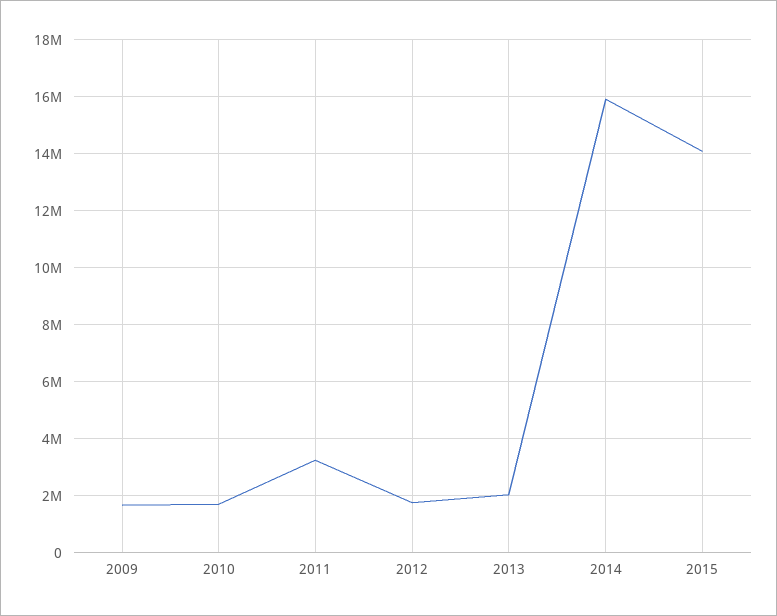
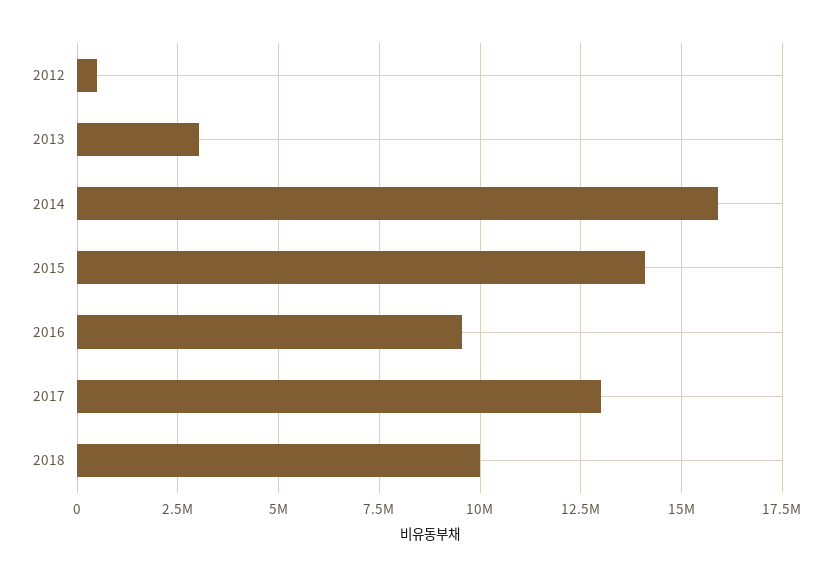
2009: 1750000 -> none
2010: 1750000 -> none
2011: 3250000 -> none
2012: 1750000 -> 500000
2013: 2000000 -> 3000000
2016: none -> 9500000
2017: none -> 13000000
2018: none -> 10000000

